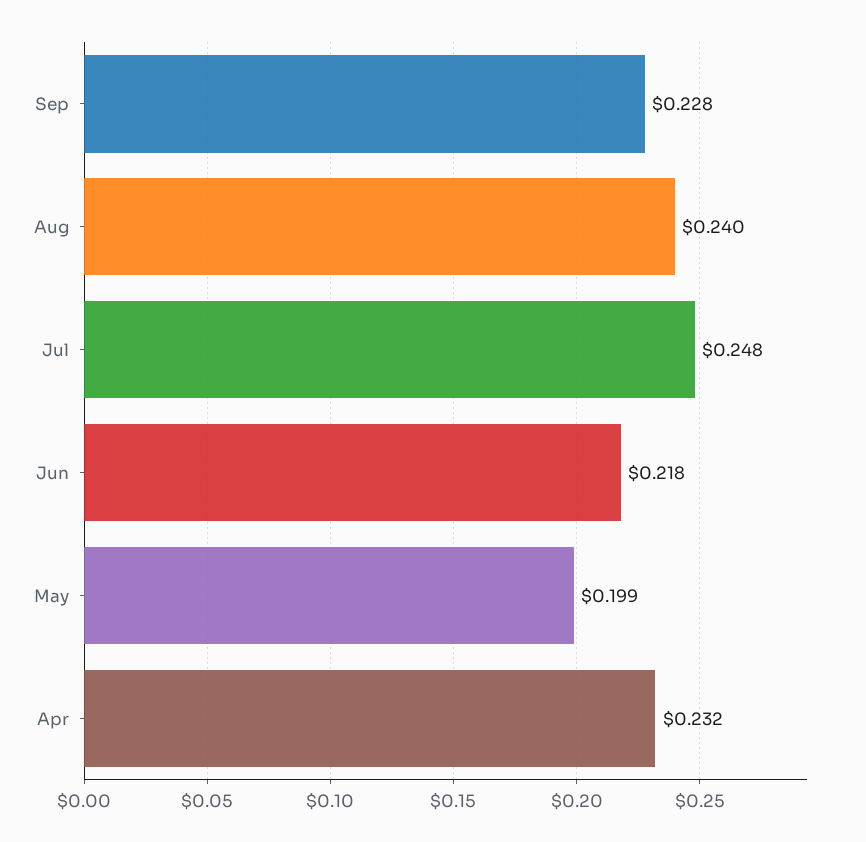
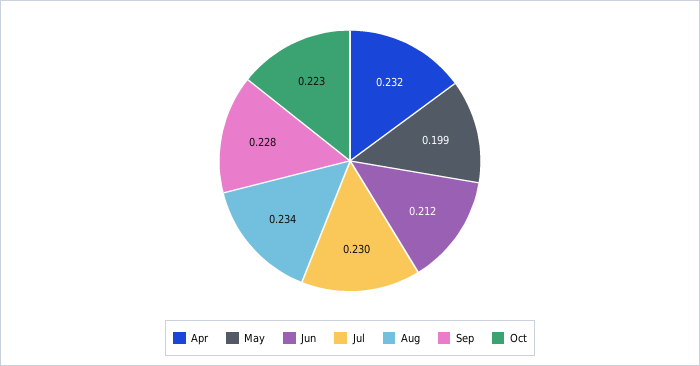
Aug: 0.24 -> 0.234
Jul: 0.248 -> 0.23
Jun: 0.218 -> 0.212
Oct: none -> 0.223

